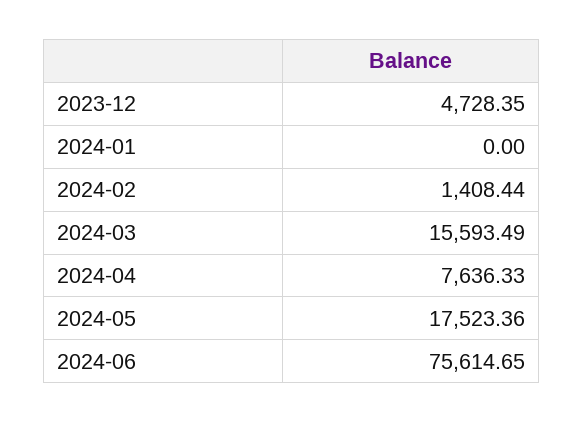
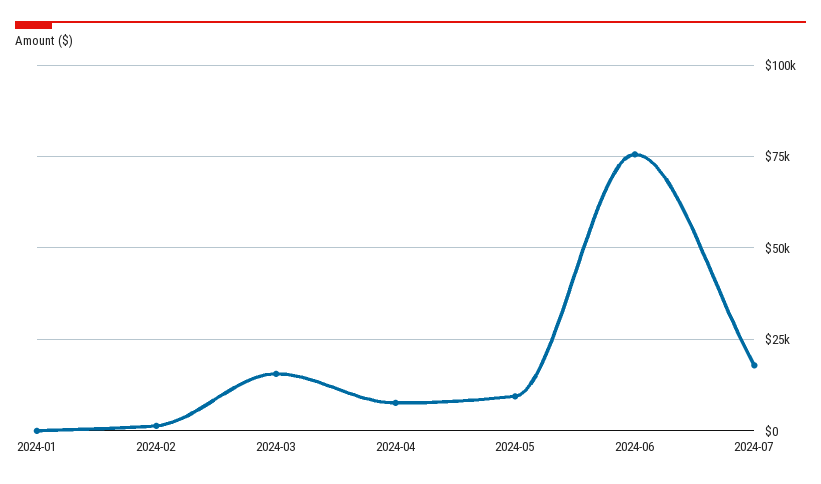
2023-12: 4728.35 -> none
2024-05: 17523.36 -> 10000
2024-07: none -> 17500

